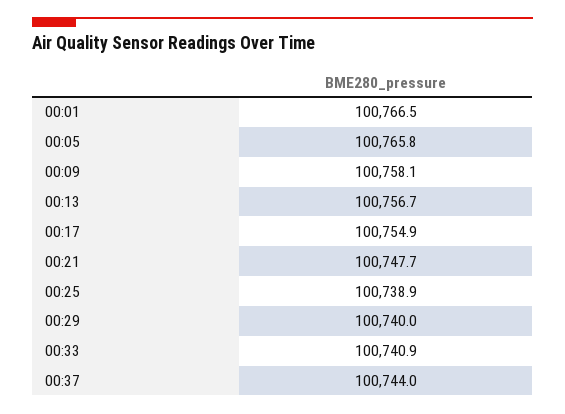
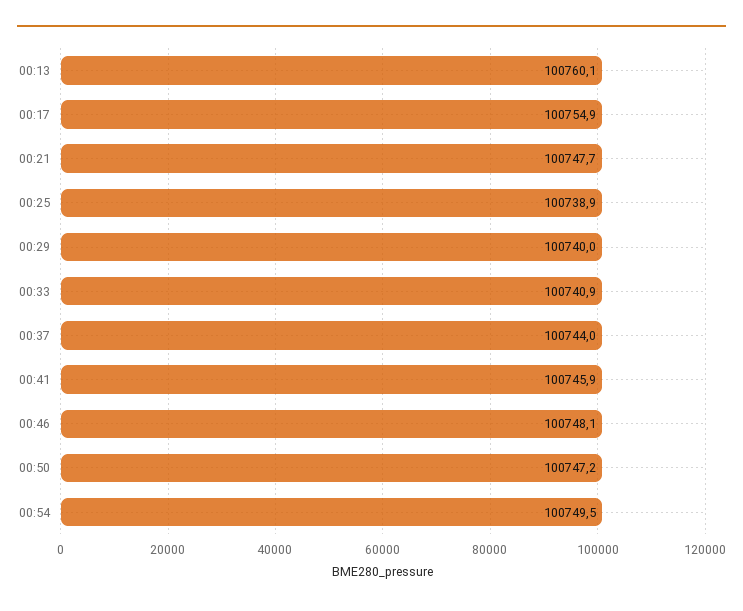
00:01: 100766.5 -> none
00:05: 100765.8 -> none
00:09: 100758.1 -> none
00:13: 100756.7 -> 100760.1
00:41: none -> 100745.9
00:46: none -> 100748.1
00:50: none -> 100747.2
00:54: none -> 100749.5

